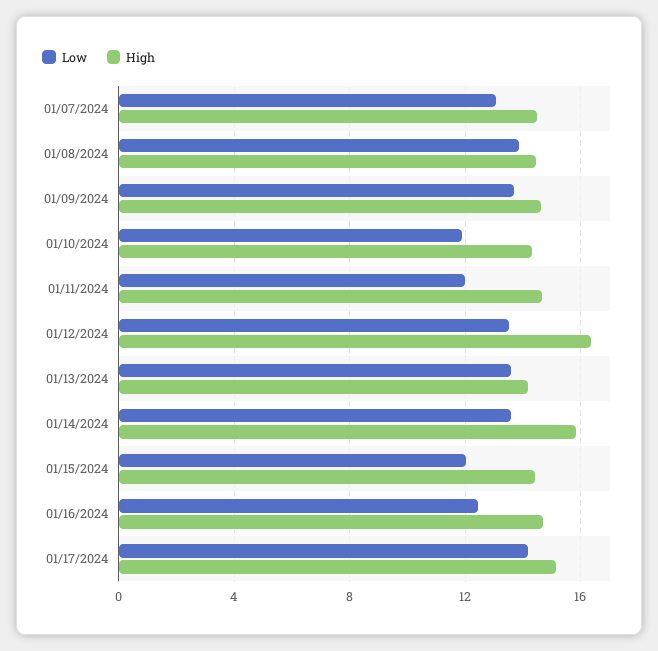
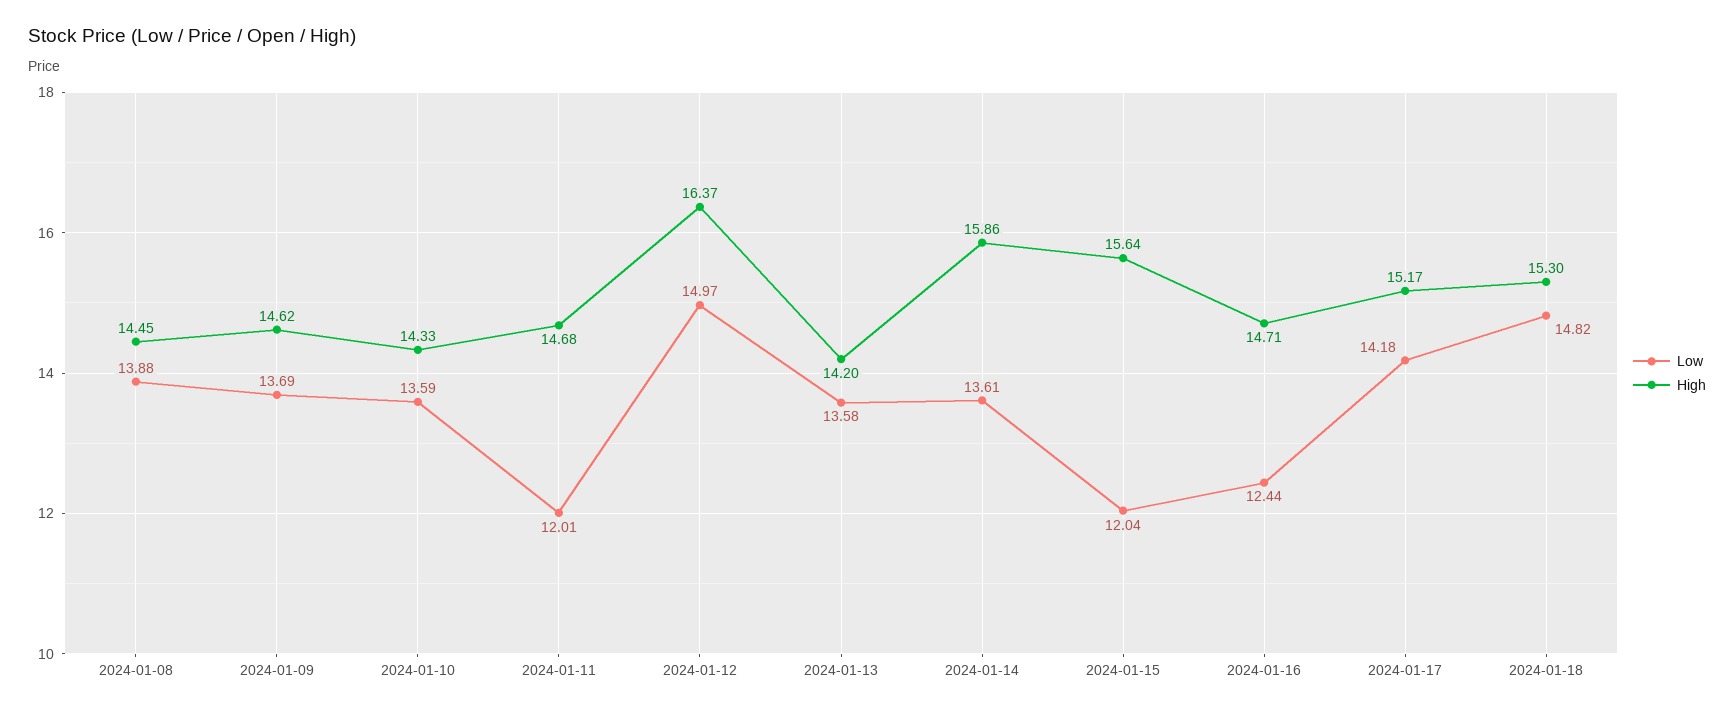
Low, 01/07/2024: 13 -> none
High, 01/07/2024: 14.5 -> none
Low, 01/10/2024: 12 -> 13.59
Low, 01/12/2024: 13.5 -> 14.97
High, 01/15/2024: 14.5 -> 15.64
Low, 2024-01-18: none -> 14.82
High, 2024-01-18: none -> 15.3

